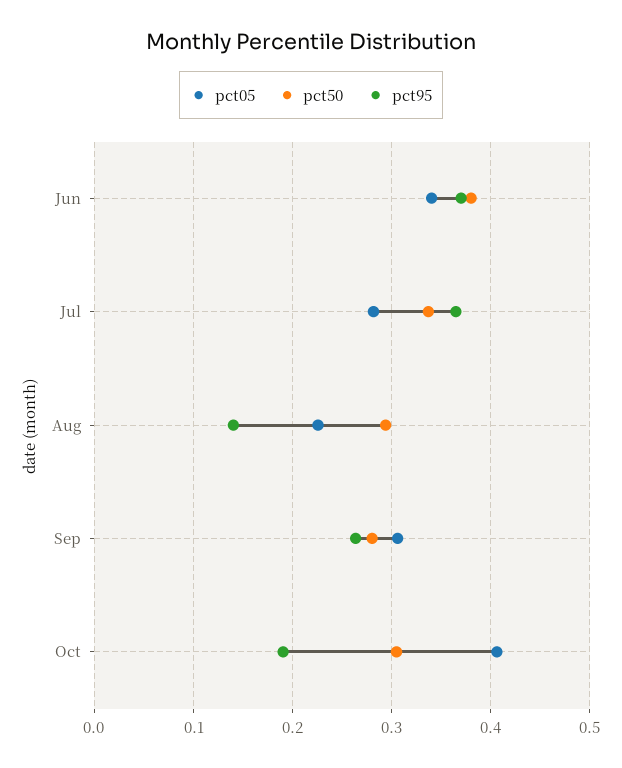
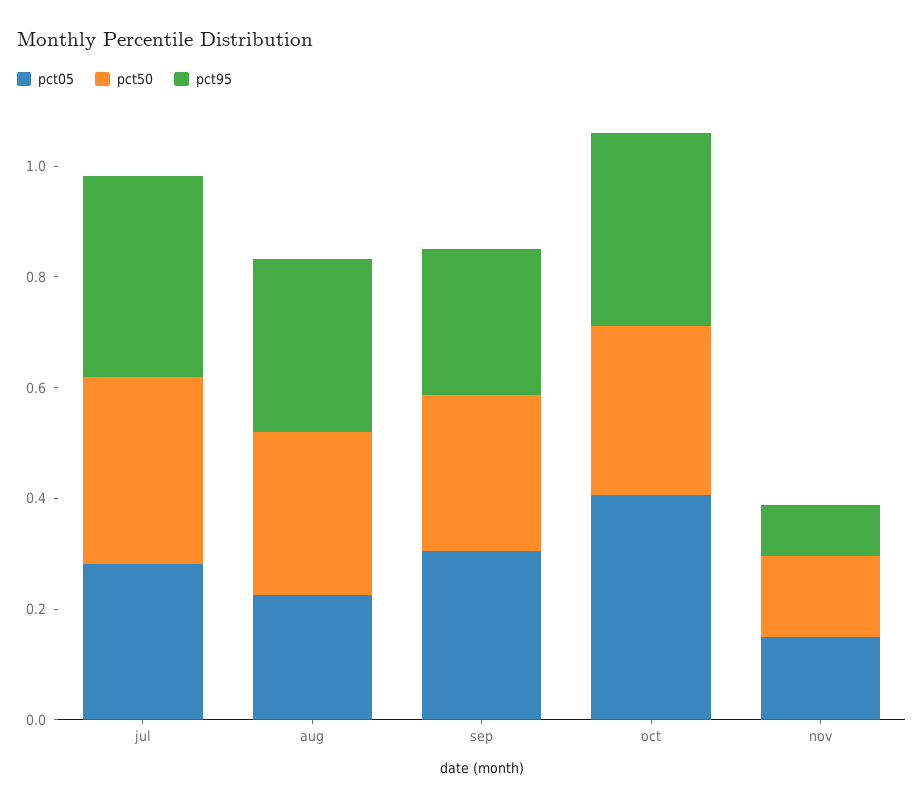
pct05, Jun: 0.34 -> none
pct50, Jun: 0.38 -> none
pct95, Jun: 0.37 -> none
pct95, Aug: 0.14 -> 0.3
pct95, Oct: 0.19 -> 0.35
pct05, nov: none -> 0.15
pct50, nov: none -> 0.15
pct95, nov: none -> 0.1

